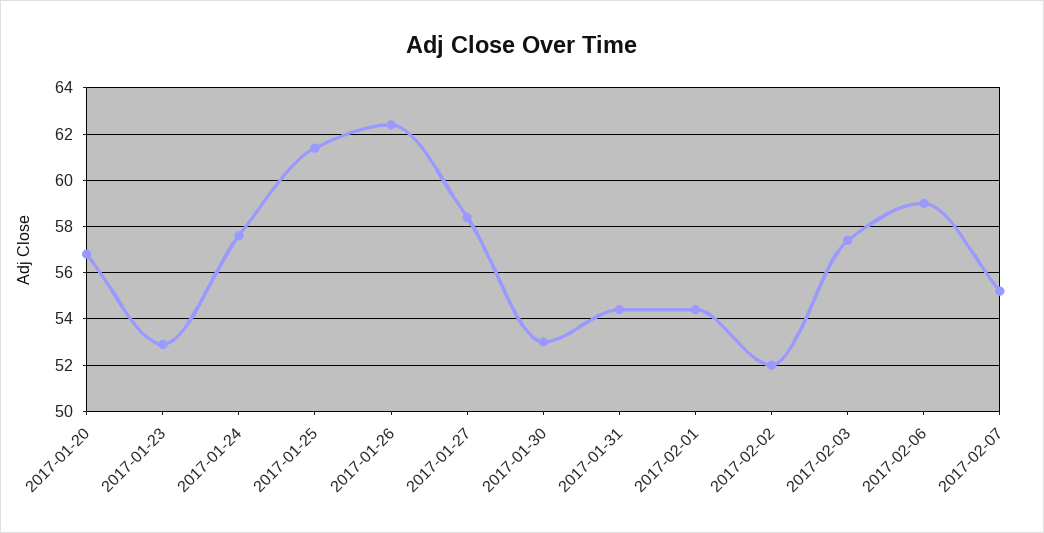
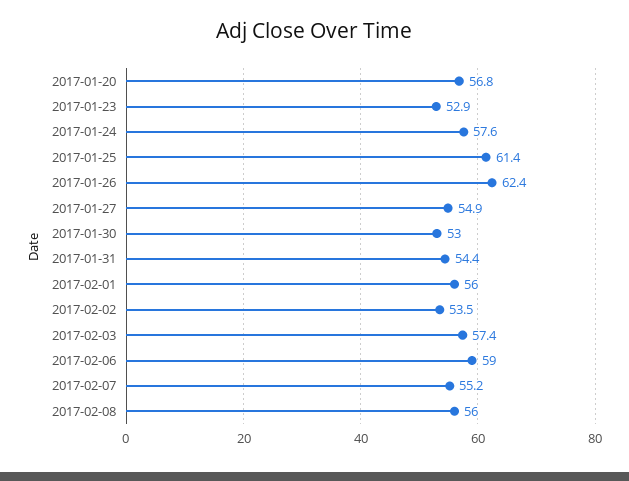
2017-01-27: 58.5 -> 54.9
2017-02-01: 54.5 -> 56
2017-02-02: 52 -> 53.5
2017-02-08: none -> 56

